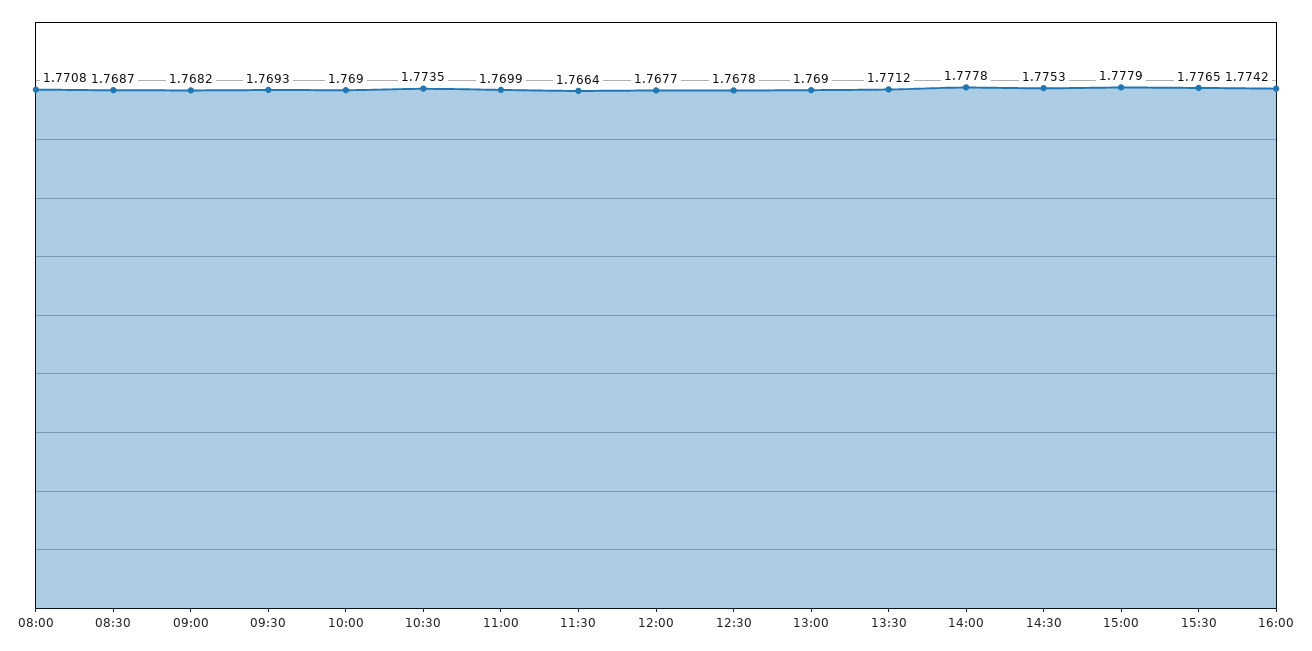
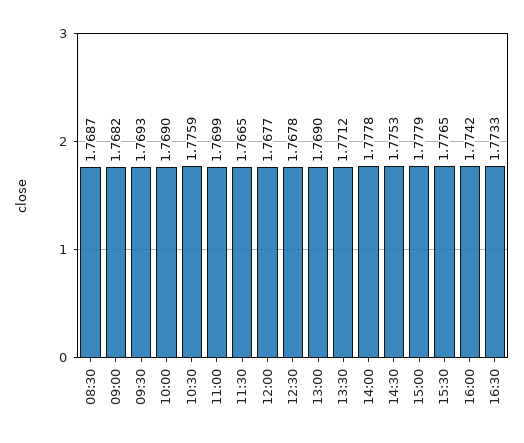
08:00: 1.7708 -> none
10:30: 1.7735 -> 1.7759
11:30: 1.7664 -> 1.7665
16:30: none -> 1.7733

